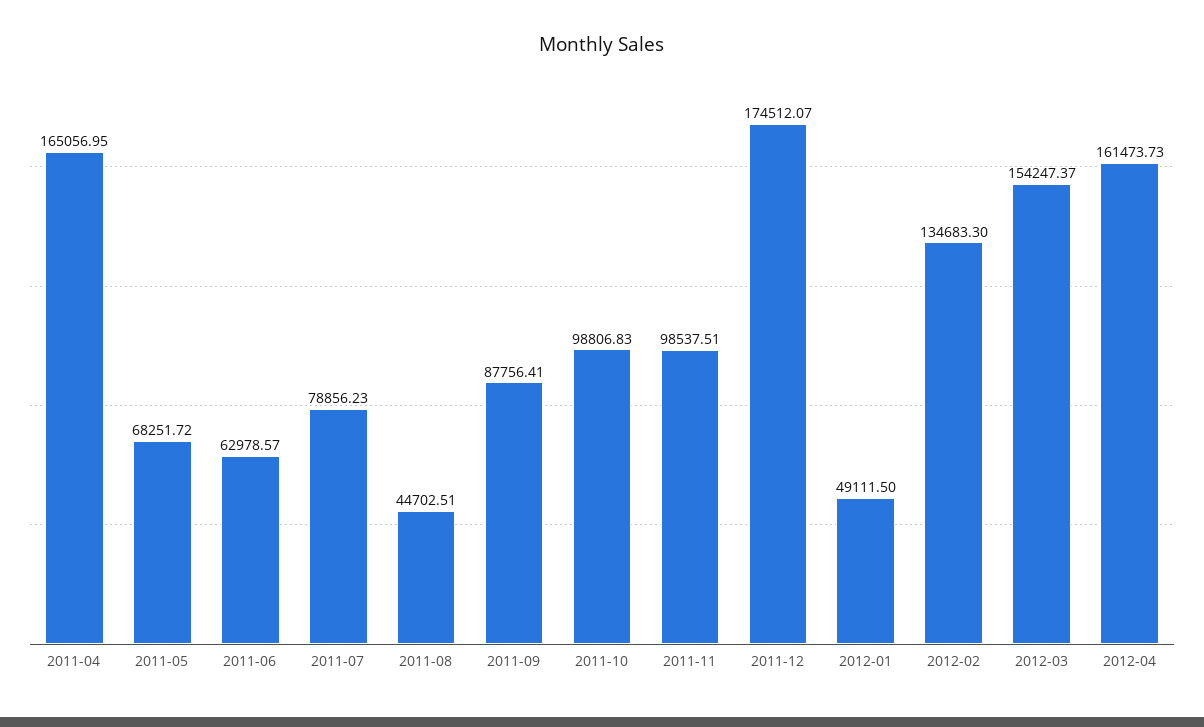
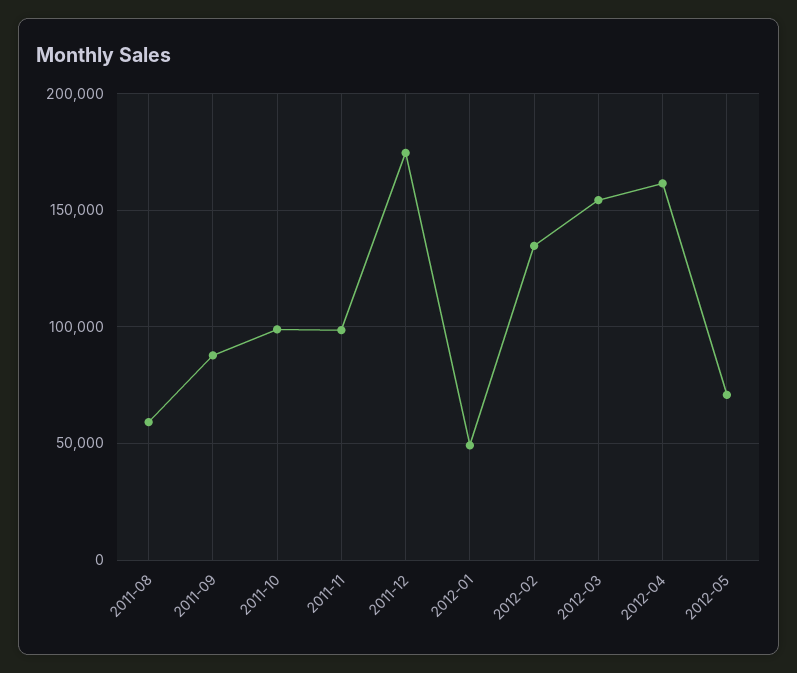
2011-04: 165056.95 -> none
2011-05: 68251.72 -> none
2011-06: 62978.57 -> none
2011-07: 78856.23 -> none
2011-08: 44702.51 -> 60000
2012-05: none -> 70000

